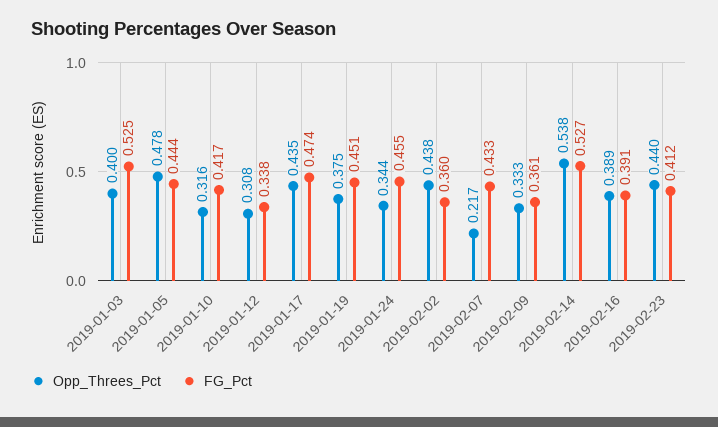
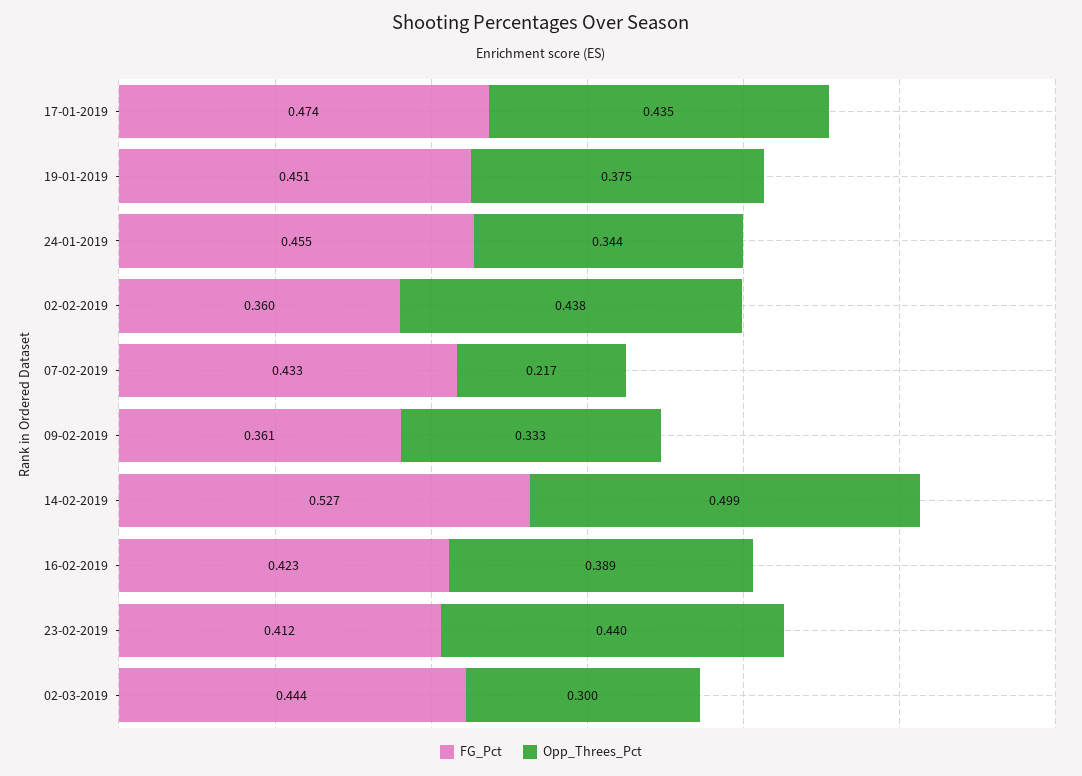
Opp_Threes_Pct, 2019-01-03: 0.4 -> none
FG_Pct, 2019-01-03: 0.525 -> none
Opp_Threes_Pct, 2019-01-05: 0.478 -> none
FG_Pct, 2019-01-05: 0.444 -> none
Opp_Threes_Pct, 2019-01-10: 0.316 -> none
FG_Pct, 2019-01-10: 0.417 -> none
Opp_Threes_Pct, 2019-01-12: 0.308 -> none
FG_Pct, 2019-01-12: 0.338 -> none
Opp_Threes_Pct, 2019-02-14: 0.538 -> 0.499
FG_Pct, 2019-02-16: 0.391 -> 0.423
FG_Pct, 02-03-2019: none -> 0.444
Opp_Threes_Pct, 02-03-2019: none -> 0.3

